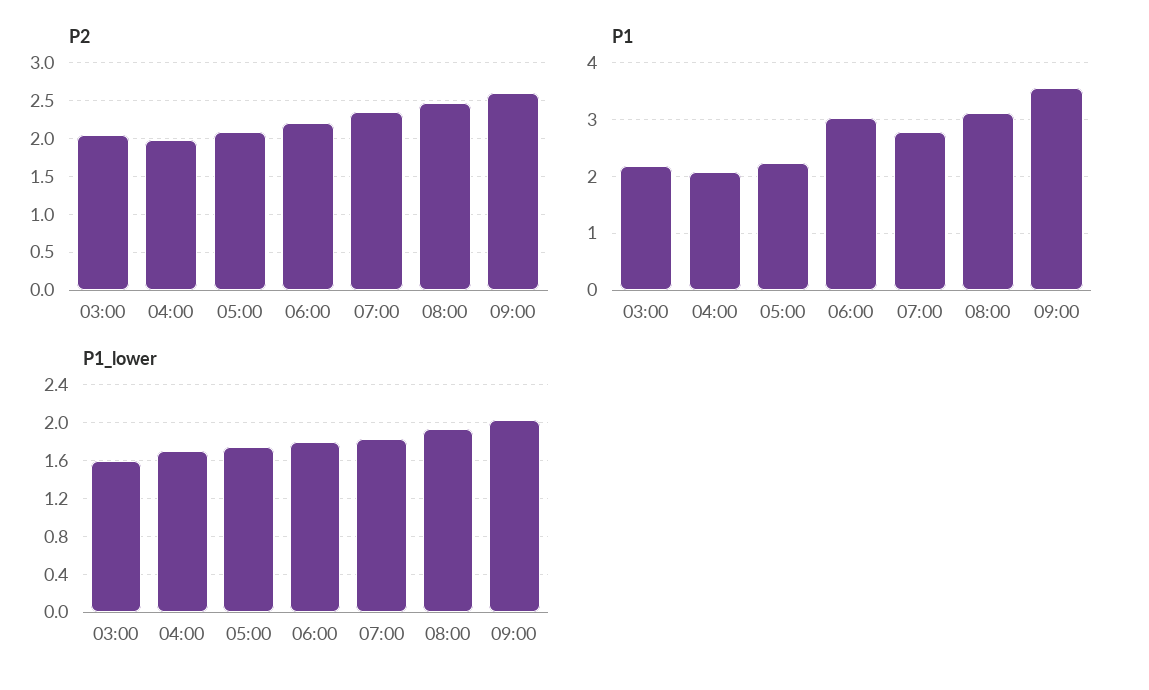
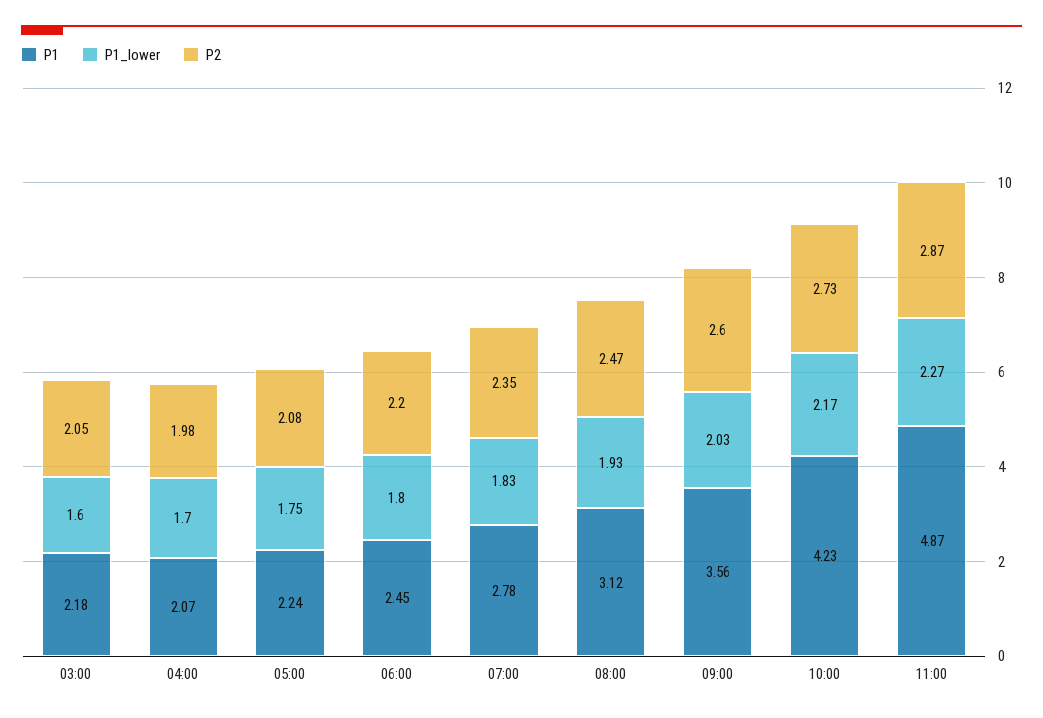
P1, 06:00: 3 -> 2.45
P1, 10:00: none -> 4.23
P1_lower, 10:00: none -> 2.17
P2, 10:00: none -> 2.73
P1, 11:00: none -> 4.87
P1_lower, 11:00: none -> 2.27
P2, 11:00: none -> 2.87

